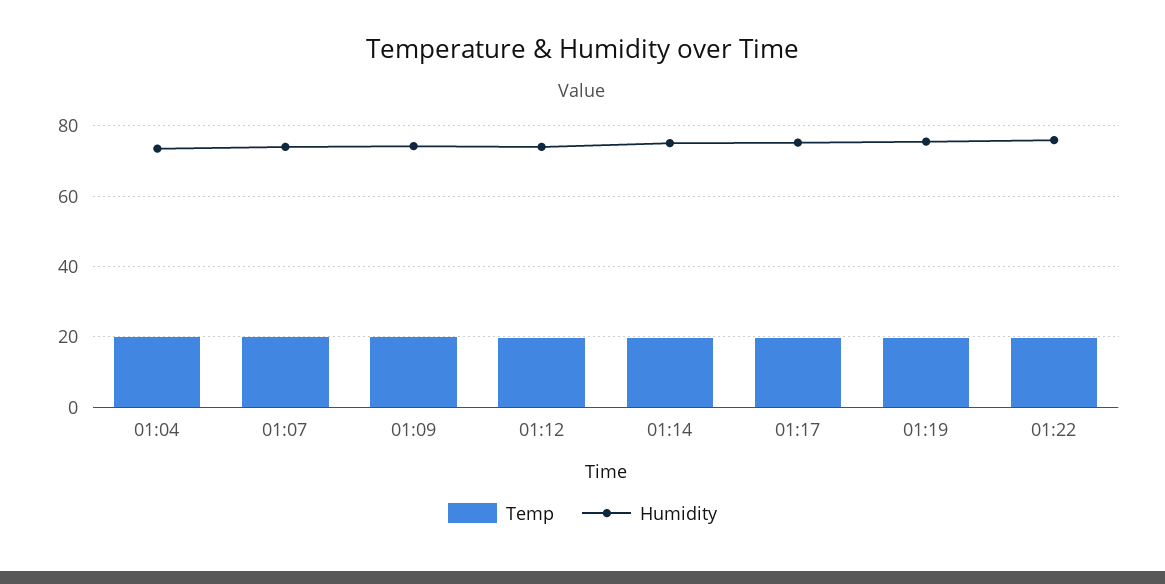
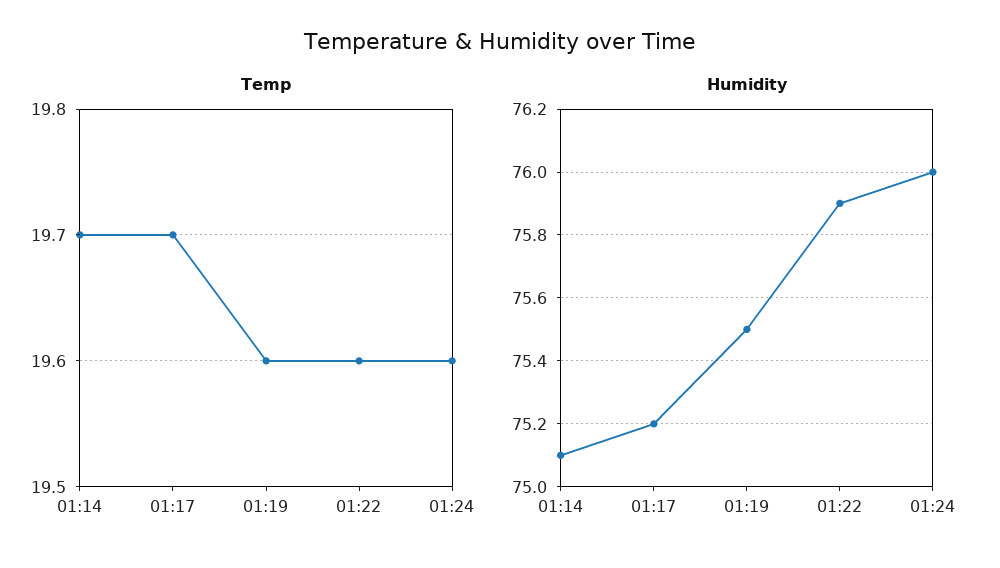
Temp, 01:04: 20 -> none
Humidity, 01:04: 74 -> none
Temp, 01:07: 20 -> none
Humidity, 01:07: 74 -> none
Temp, 01:09: 20 -> none
Humidity, 01:09: 74 -> none
Temp, 01:12: 20 -> none
Humidity, 01:12: 74 -> none
Temp, 01:24: none -> 19.6
Humidity, 01:24: none -> 76

